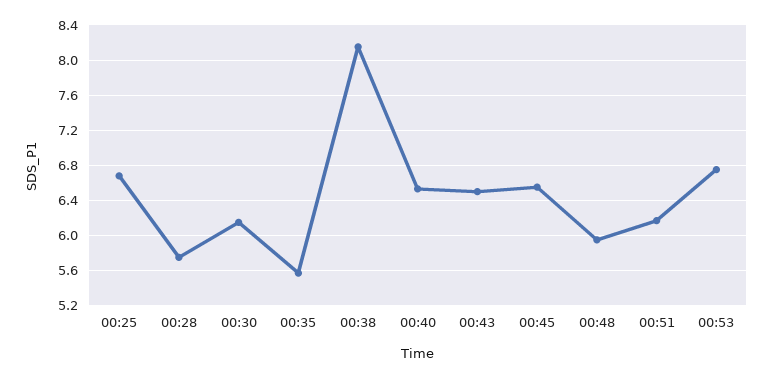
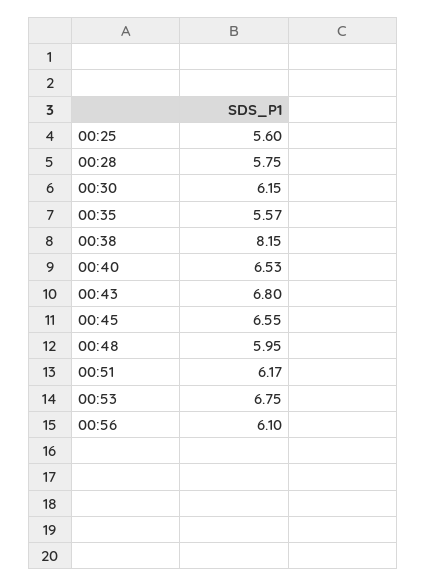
00:25: 6.7 -> 5.6
00:43: 6.5 -> 6.8
00:56: none -> 6.1

